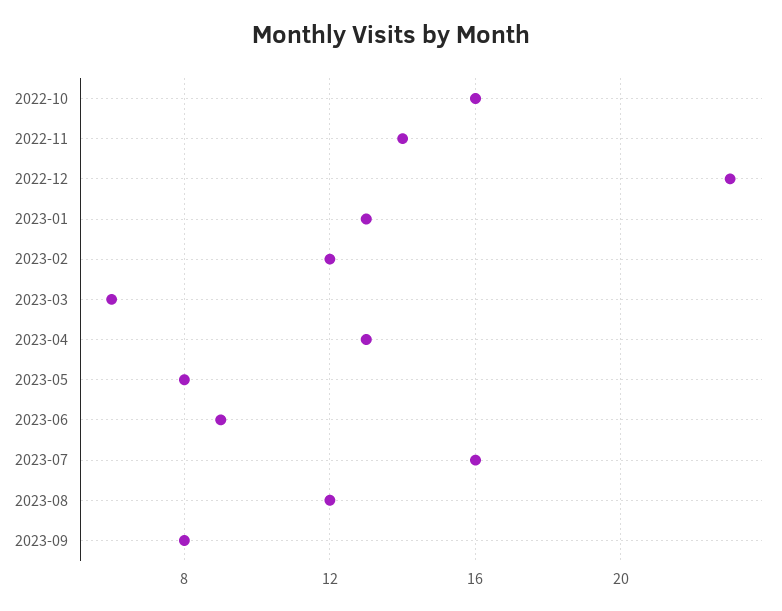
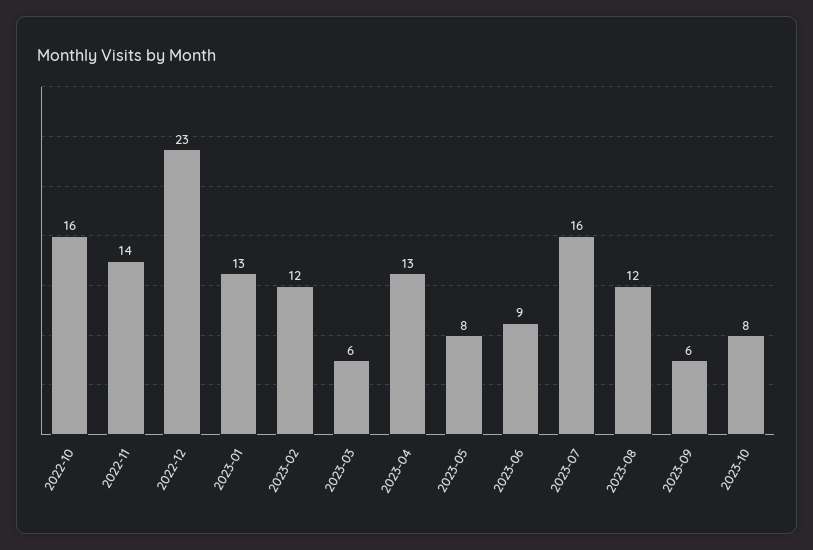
2023-09: 8 -> 6
2023-10: none -> 8

